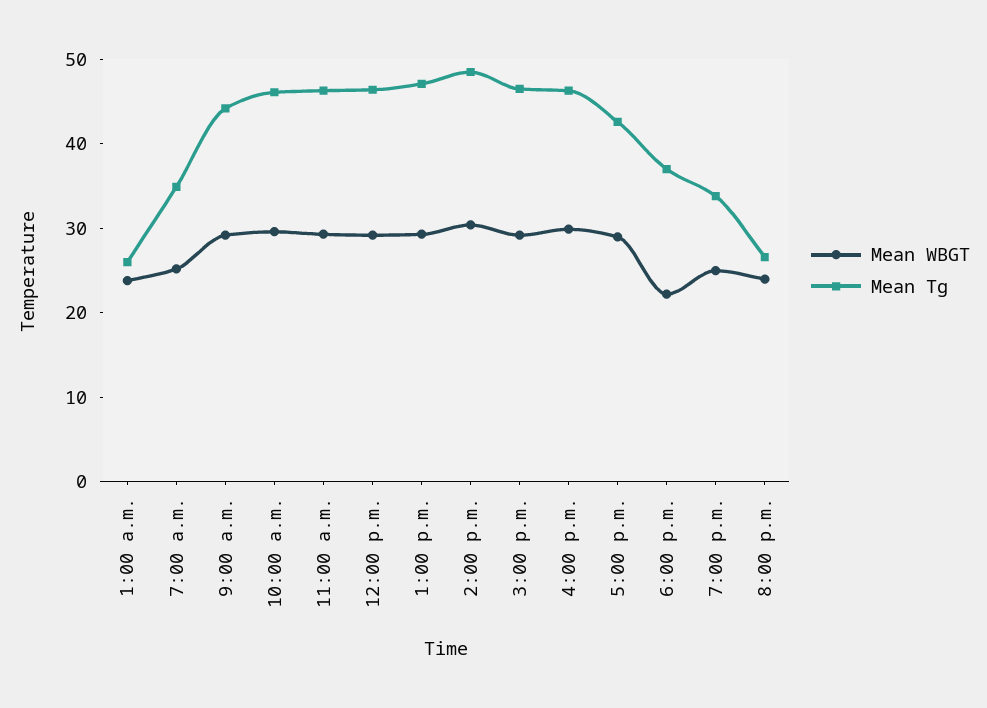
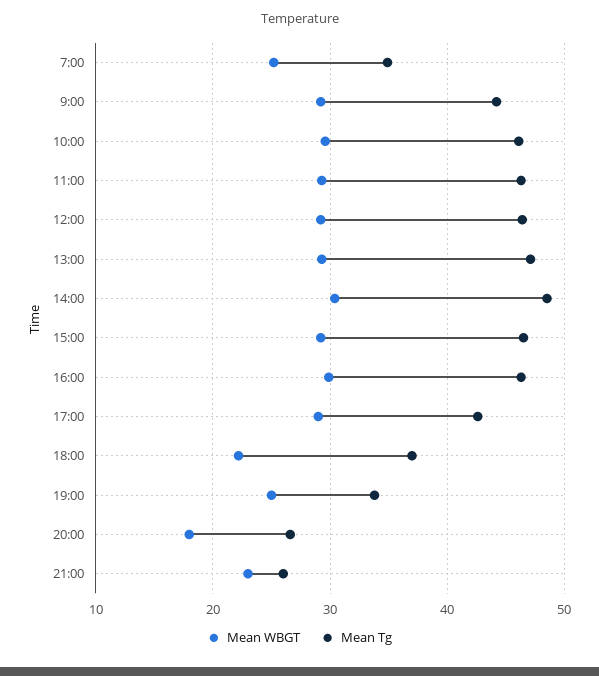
Mean WBGT, 1:00 a.m.: 24 -> none
Mean Tg, 1:00 a.m.: 26 -> none
Mean WBGT, 8:00 p.m.: 24 -> 18
Mean WBGT, 21:00: none -> 23
Mean Tg, 21:00: none -> 26

